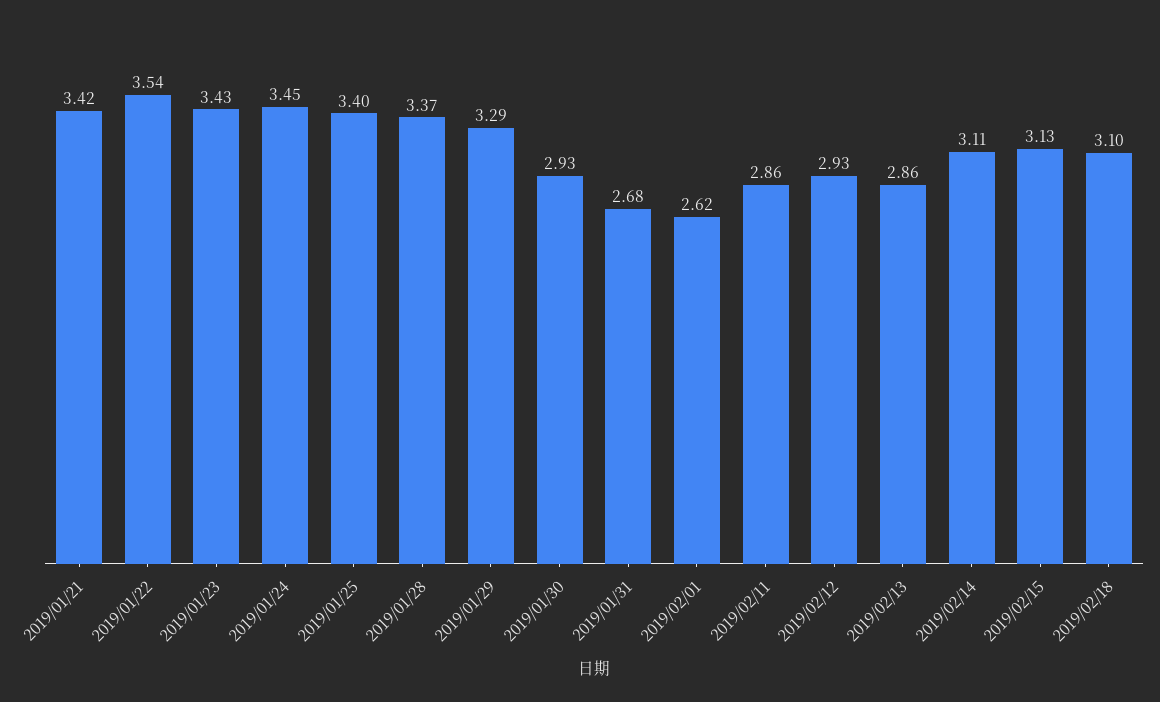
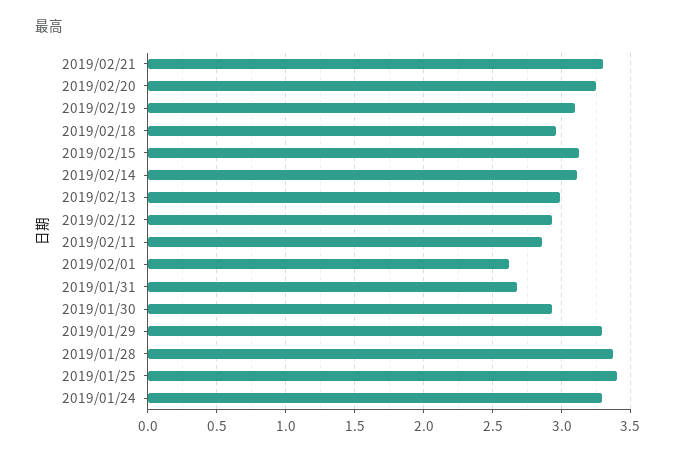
2019/01/21: 3.42 -> none
2019/01/22: 3.54 -> none
2019/01/23: 3.43 -> none
2019/01/24: 3.45 -> 3.3
2019/02/13: 2.86 -> 3
2019/02/18: 3.1 -> 2.95
2019/02/21: none -> 3.3
2019/02/20: none -> 3.25
2019/02/19: none -> 3.1

